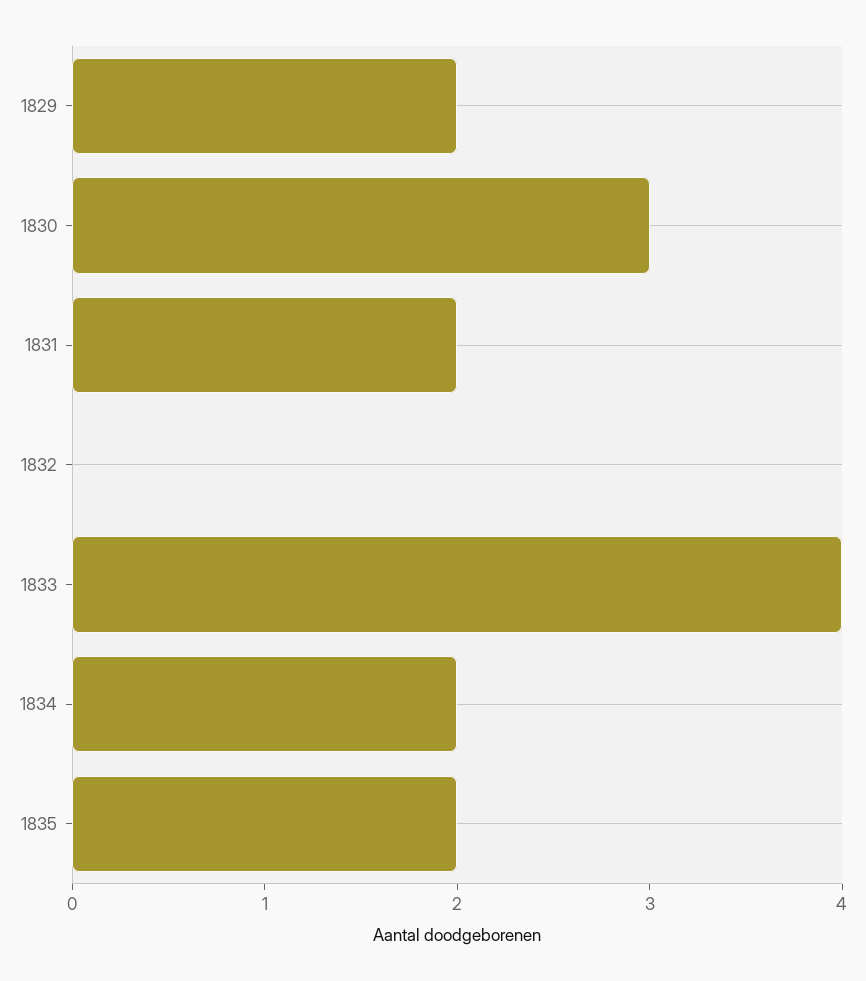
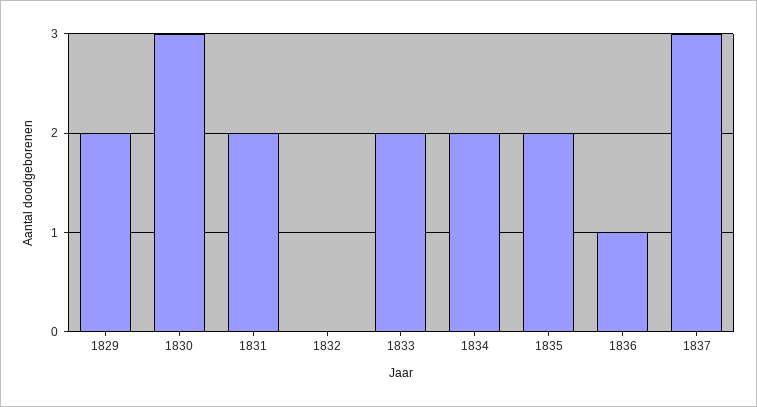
1833: 4 -> 2
1836: none -> 1
1837: none -> 3

